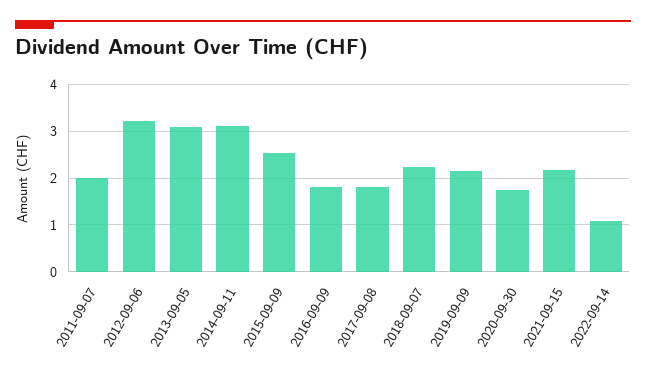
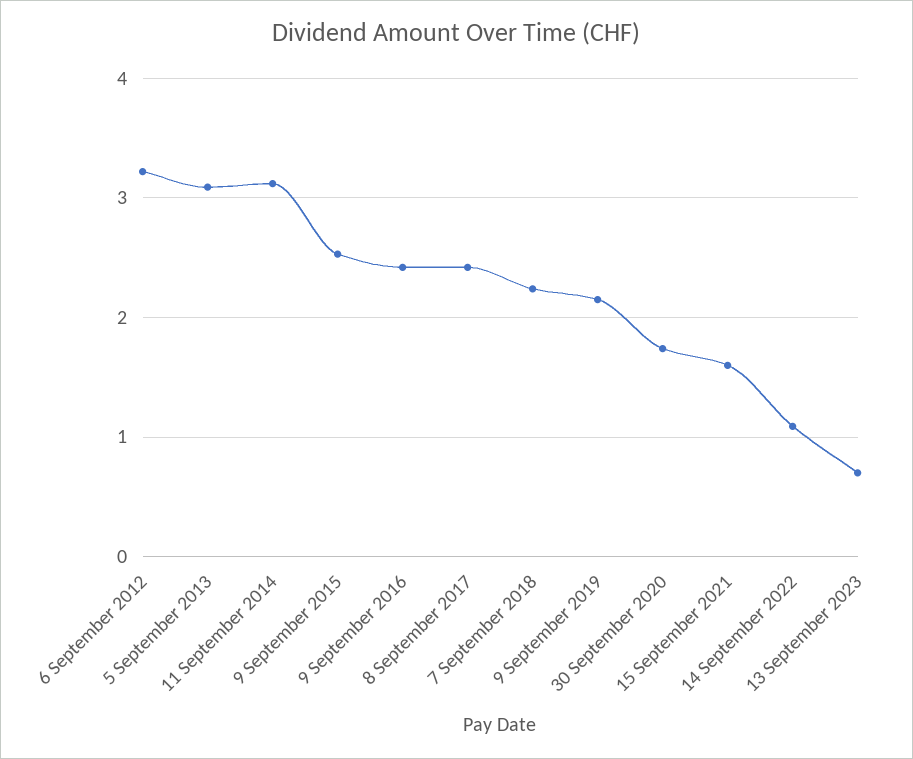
2011-09-07: 2 -> none
2016-09-09: 1.8 -> 2.4
2017-09-08: 1.8 -> 2.4
2021-09-15: 2.2 -> 1.6
13 September 2023: none -> 0.7

